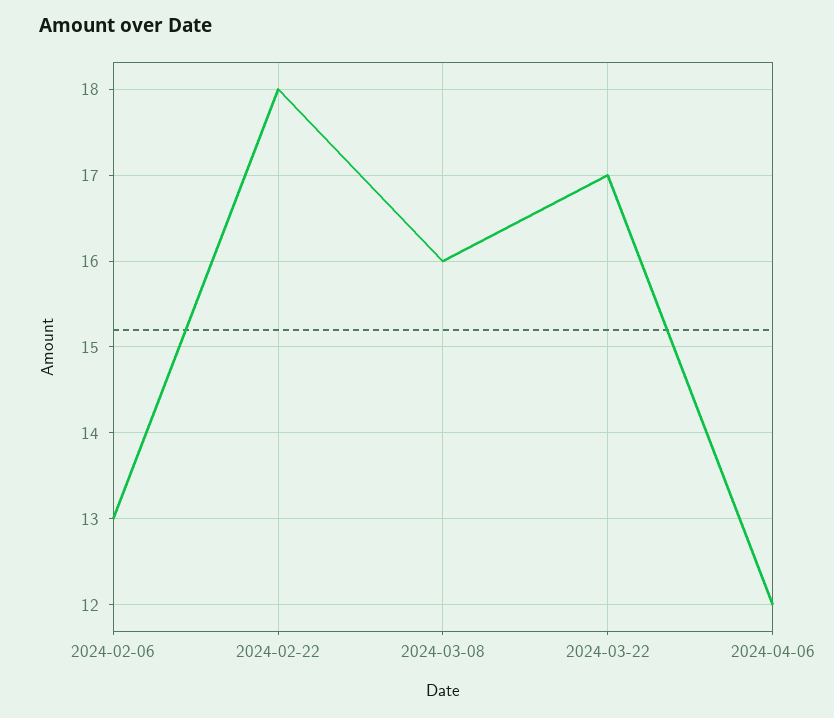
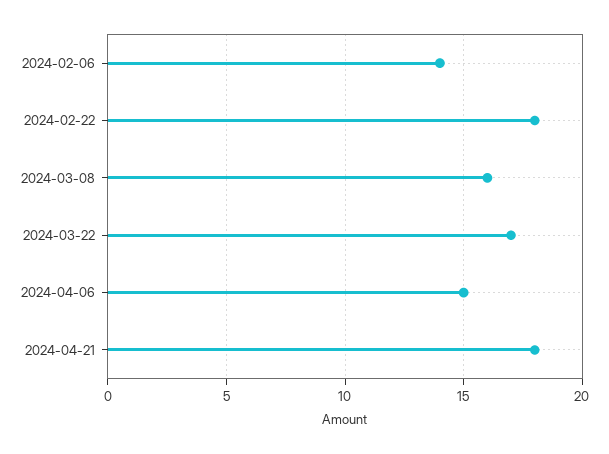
2024-02-06: 13 -> 14
2024-04-06: 12 -> 15
2024-04-21: none -> 18

